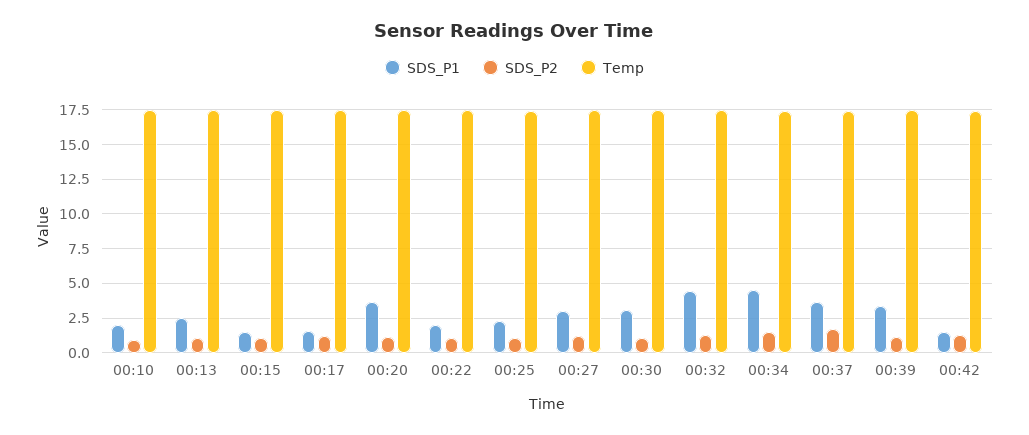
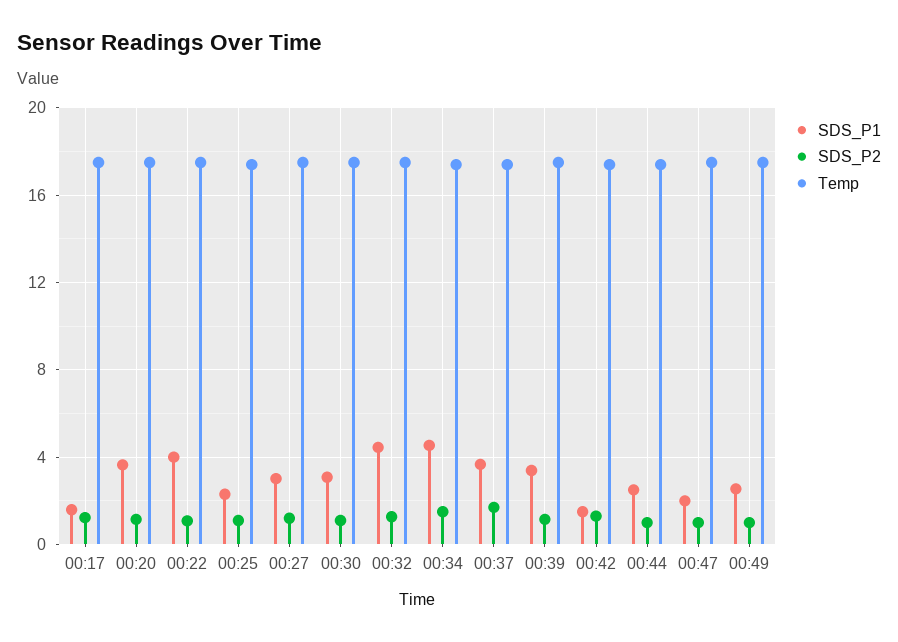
SDS_P1, 00:10: 2 -> none
SDS_P2, 00:10: 1 -> none
Temp, 00:10: 17.5 -> none
SDS_P1, 00:13: 2.5 -> none
SDS_P2, 00:13: 1 -> none
Temp, 00:13: 17.5 -> none
SDS_P1, 00:15: 1.5 -> none
SDS_P2, 00:15: 1 -> none
Temp, 00:15: 17.5 -> none
SDS_P1, 00:22: 2 -> 4
SDS_P1, 00:44: none -> 2.5
SDS_P2, 00:44: none -> 1
Temp, 00:44: none -> 17.5
SDS_P1, 00:47: none -> 2
SDS_P2, 00:47: none -> 1
Temp, 00:47: none -> 17.5
SDS_P1, 00:49: none -> 2.5
SDS_P2, 00:49: none -> 1
Temp, 00:49: none -> 17.5

